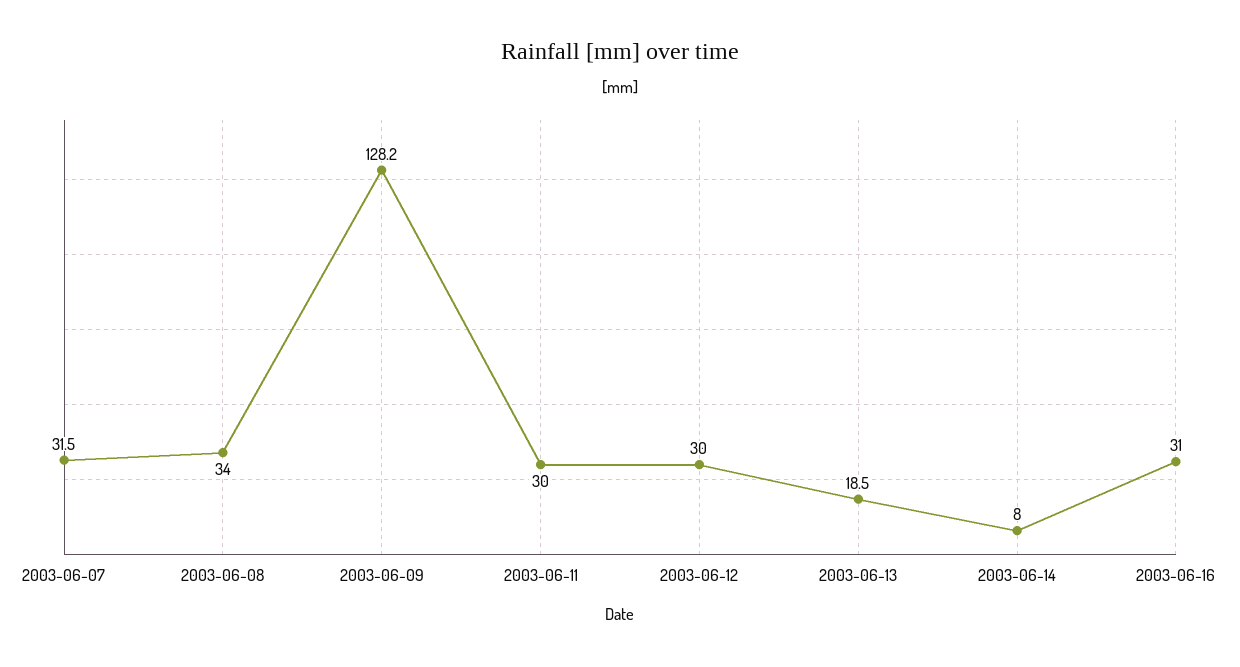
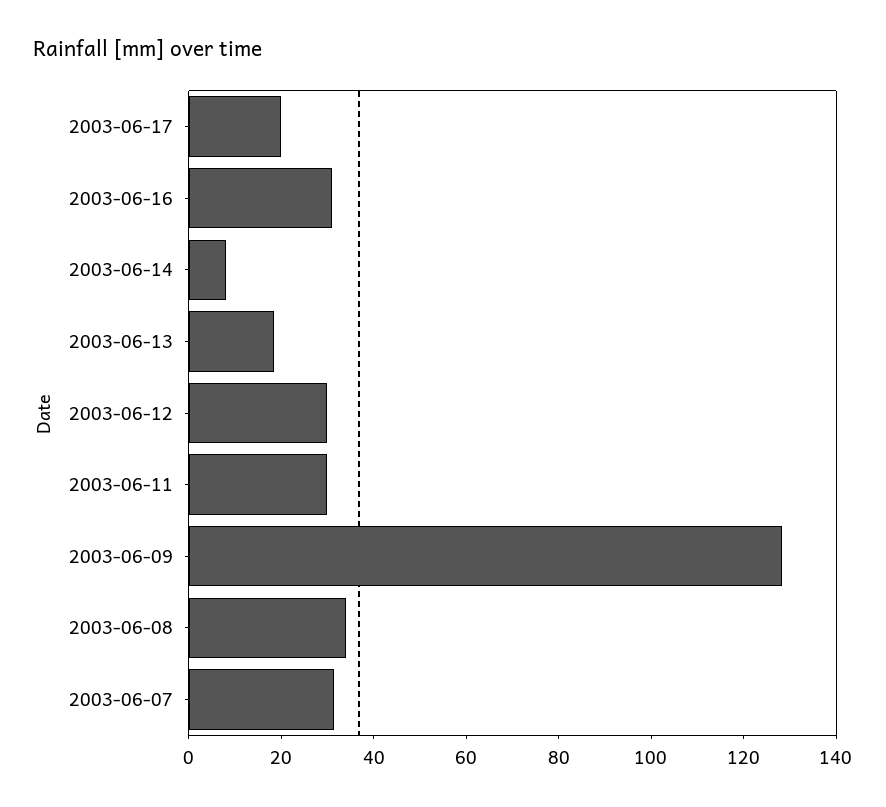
2003-06-17: none -> 20

